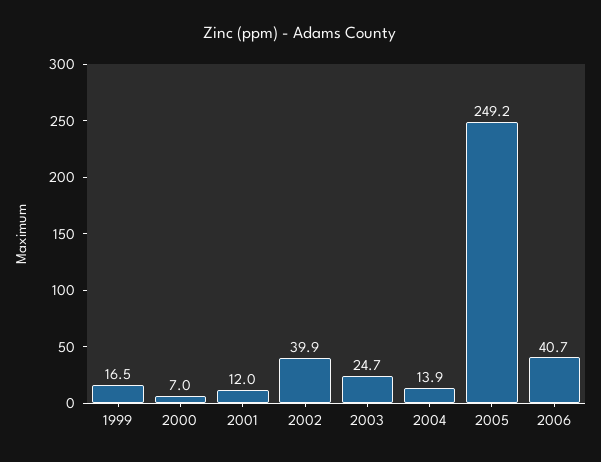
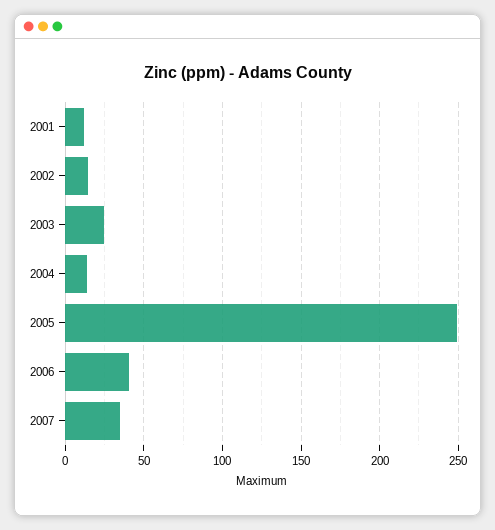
1999: 16.5 -> none
2000: 7 -> none
2002: 39.9 -> 15
2007: none -> 35

